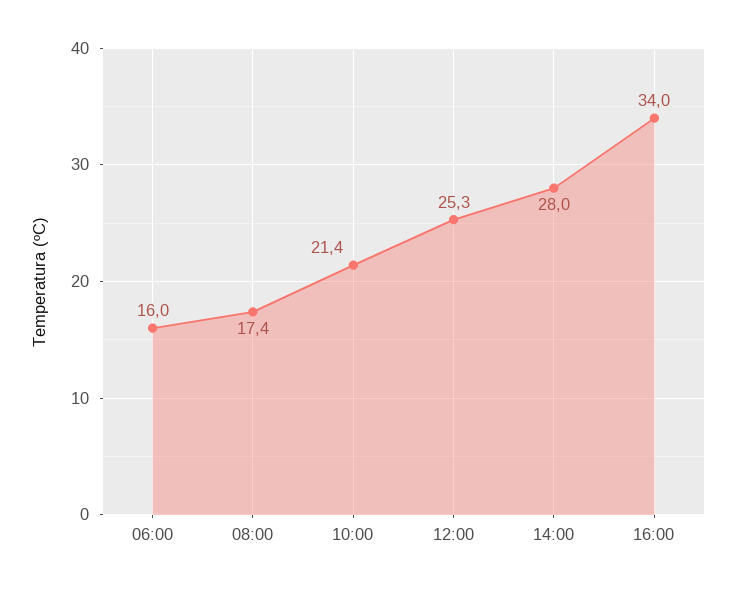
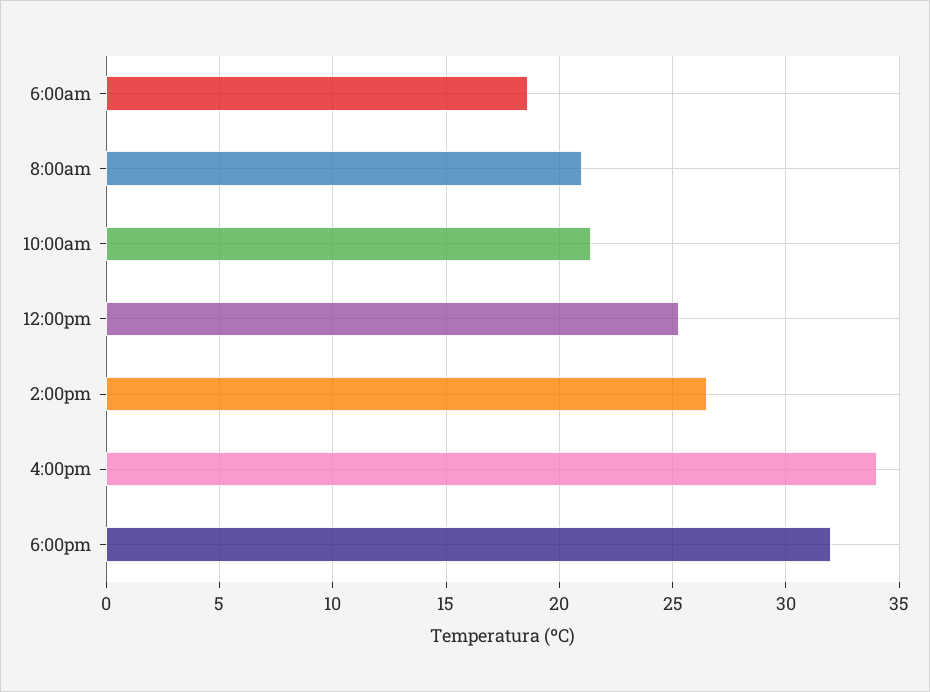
06:00: 16 -> 18.5
08:00: 17.4 -> 21
14:00: 28 -> 26.5
6:00pm: none -> 32

